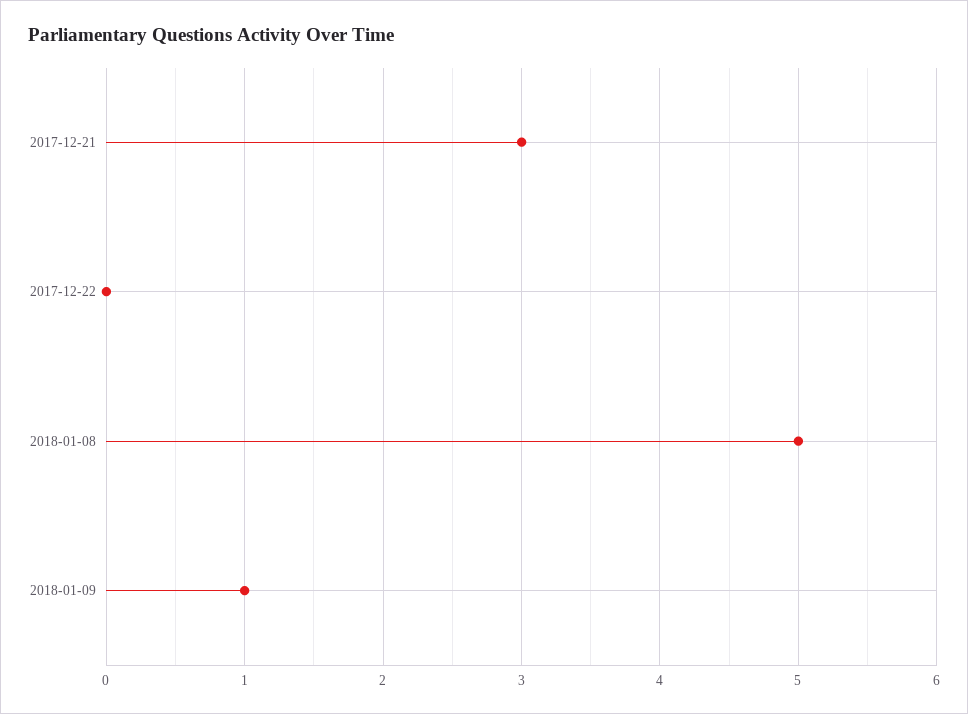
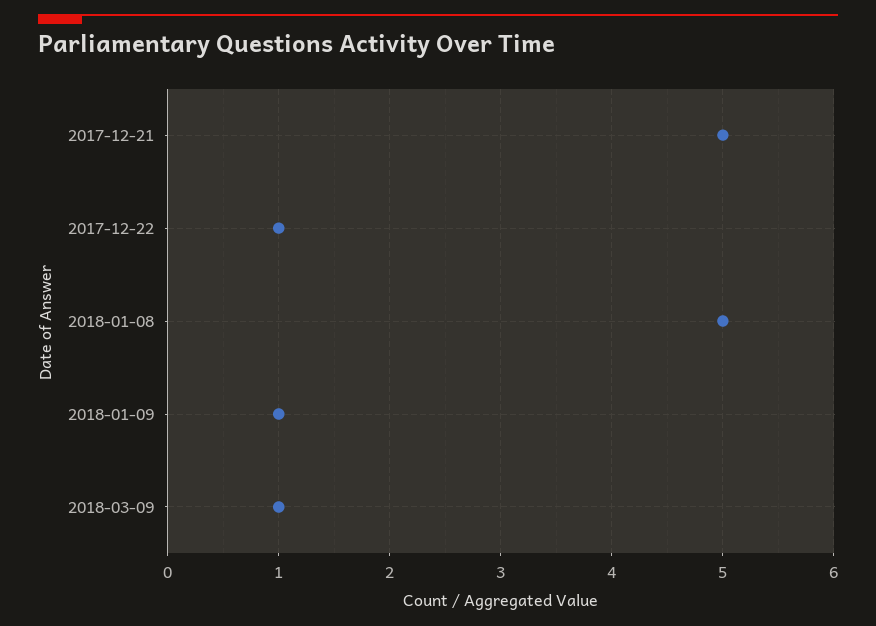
2017-12-21: 3 -> 5
2017-12-22: 0 -> 1
2018-03-09: none -> 1

